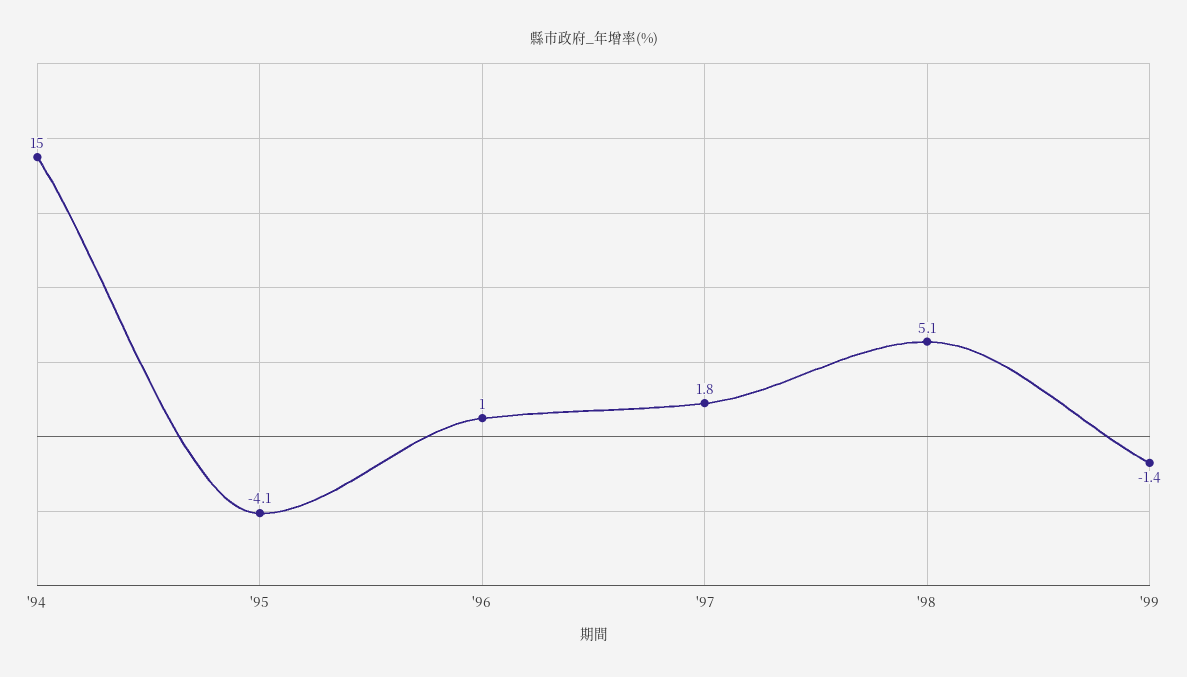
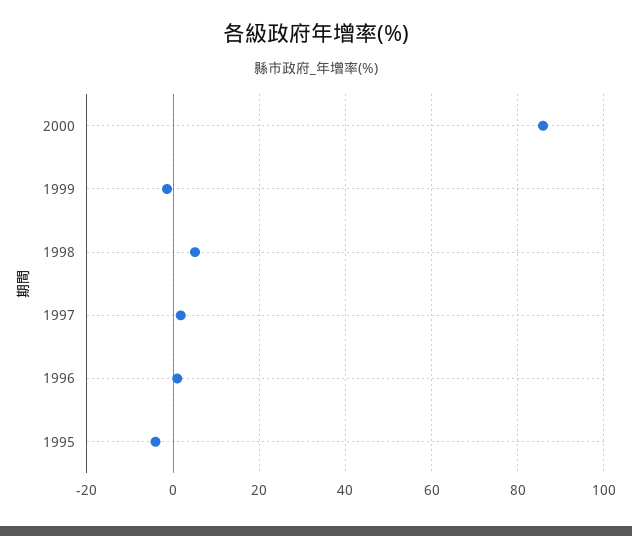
'94: 15 -> none
2000: none -> 86

